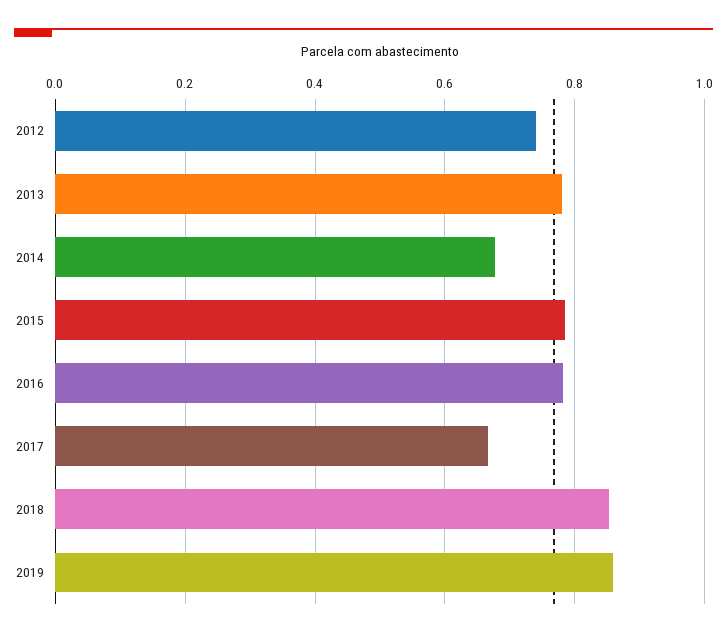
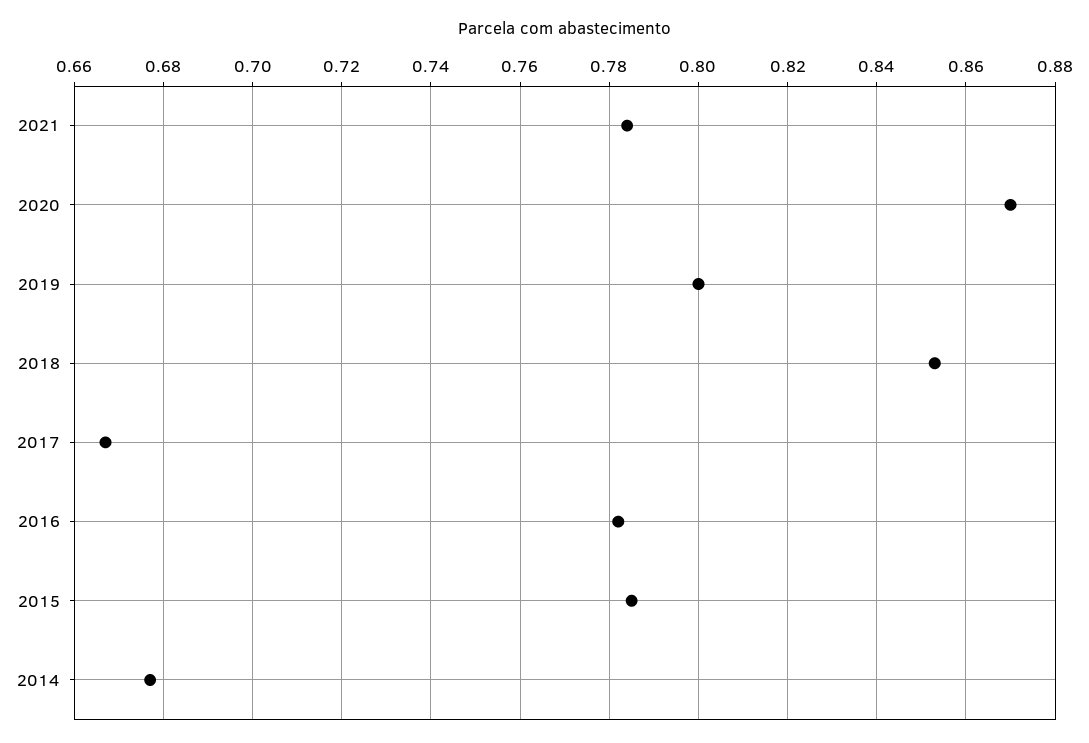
2012: 0.74 -> none
2013: 0.78 -> none
2019: 0.86 -> 0.8
2021: none -> 0.785
2020: none -> 0.87

